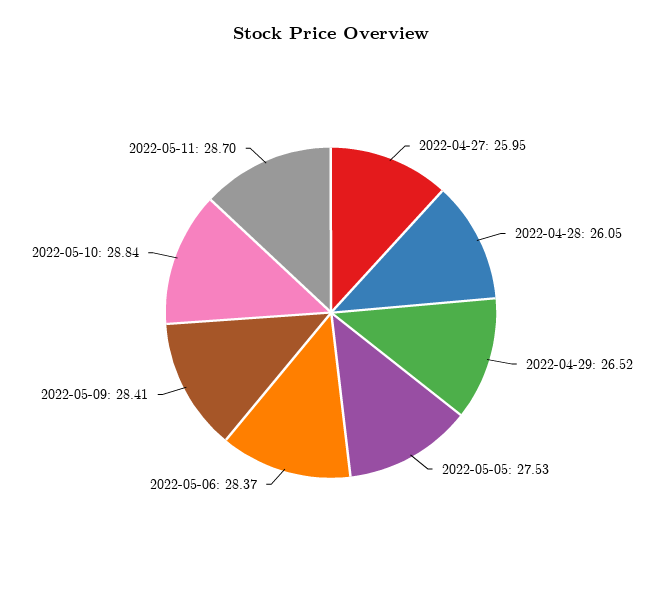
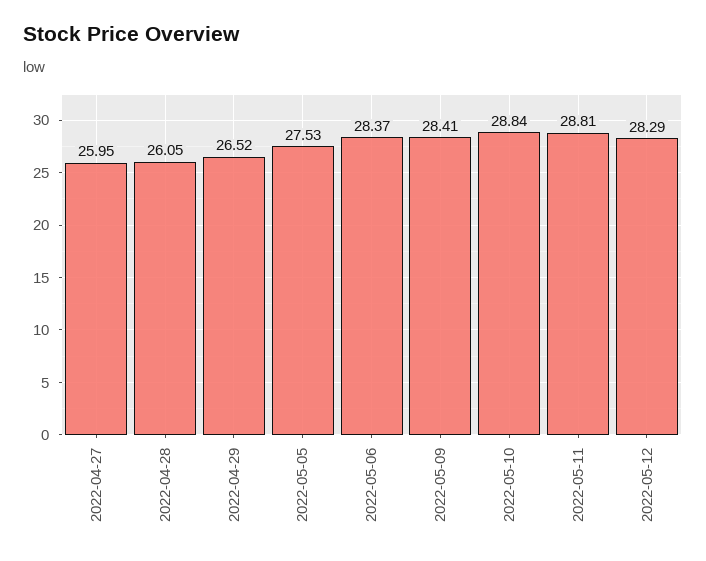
2022-05-11: 28.7 -> 28.81
2022-05-12: none -> 28.29

